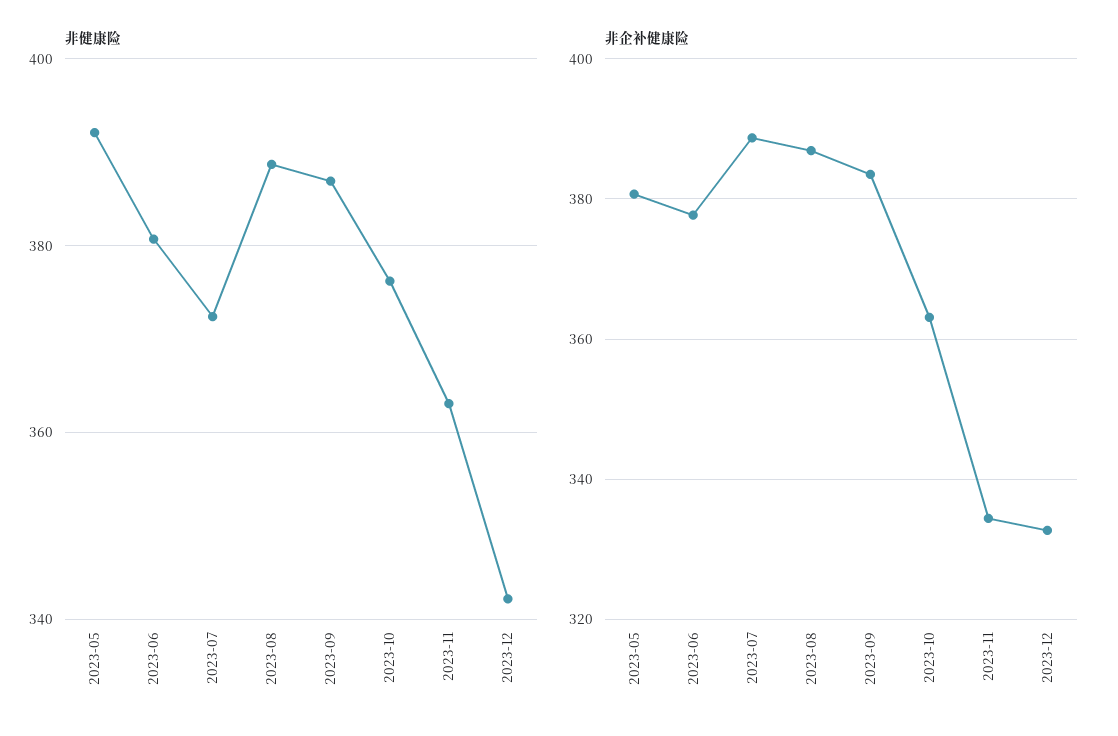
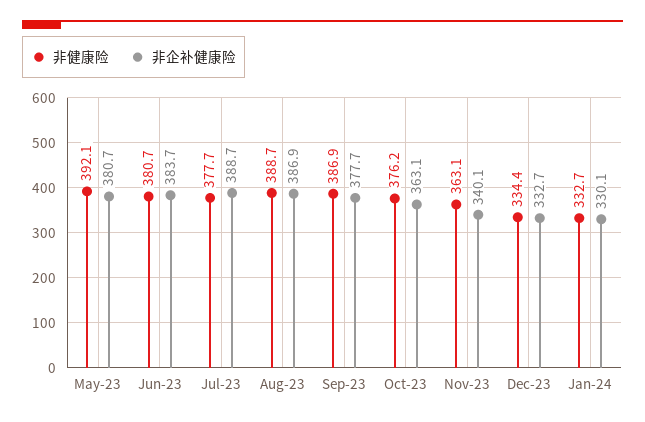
非健康险, 2023-07: 372 -> 377.7
非健康险, 2023-12: 342 -> 334.4
非企补健康险, 2023-06: 378 -> 383.7
非企补健康险, 2023-09: 384 -> 377.7
非企补健康险, 2023-11: 334 -> 340.1
非健康险, Jan-24: none -> 332.7
非企补健康险, Jan-24: none -> 330.1

